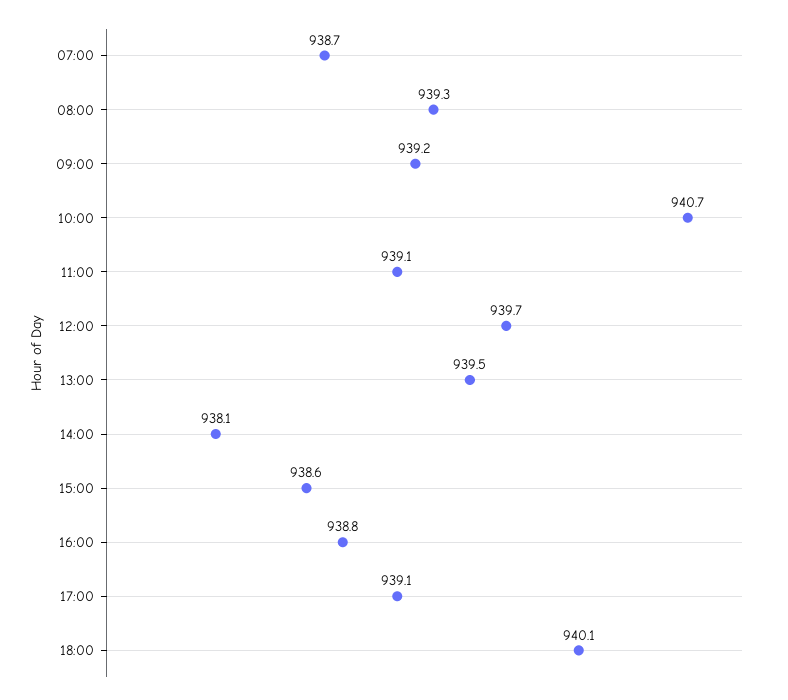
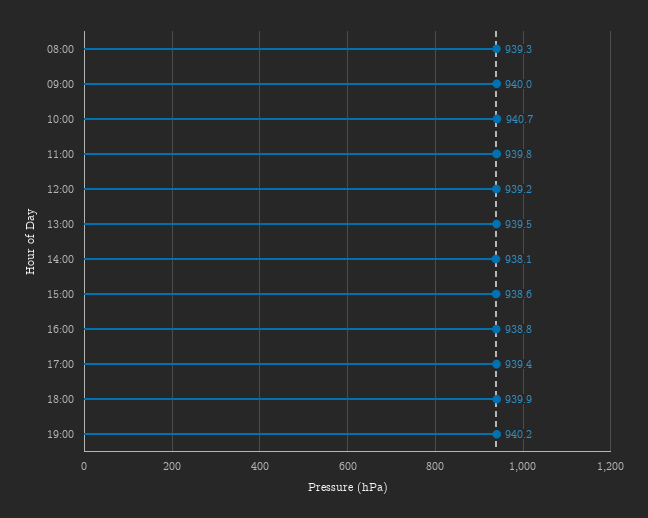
07:00: 938.7 -> none
09:00: 939.2 -> 940
11:00: 939.1 -> 939.8
12:00: 939.7 -> 939.2
17:00: 939.1 -> 939.4
18:00: 940.1 -> 939.9
19:00: none -> 940.2

